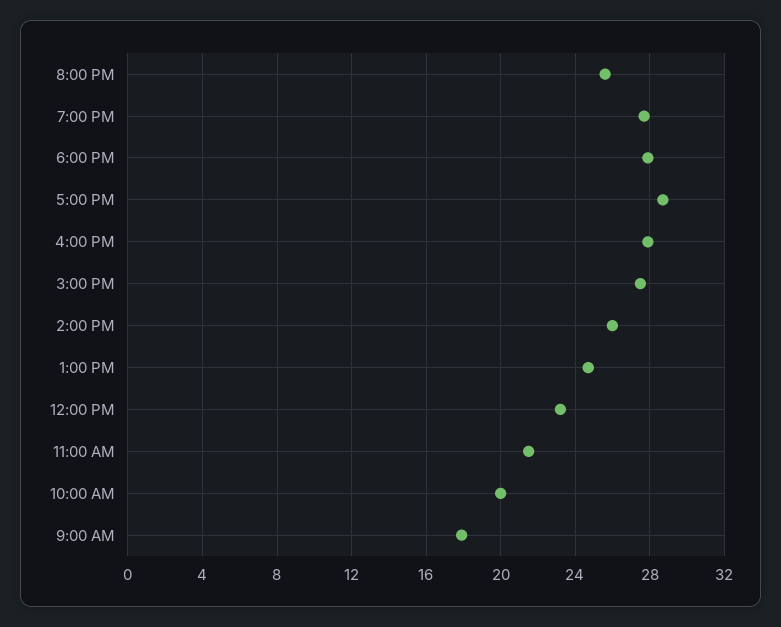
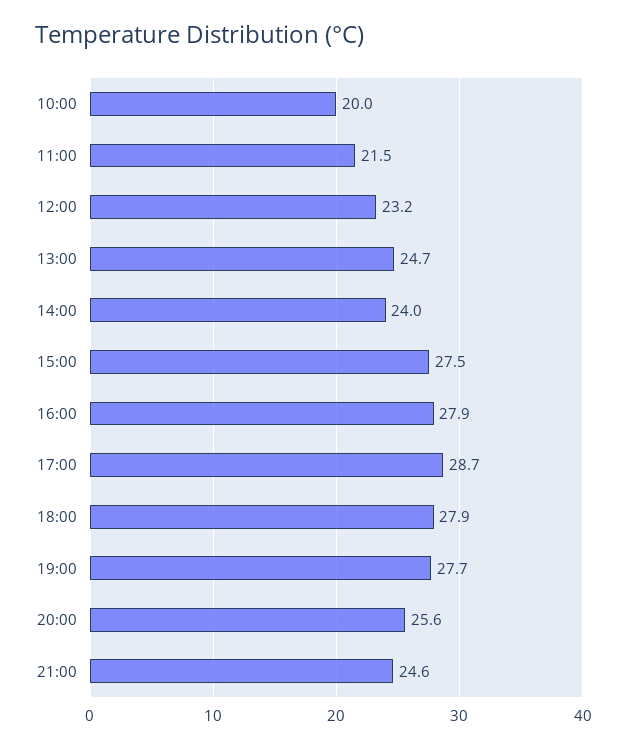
2:00 PM: 26 -> 24
9:00 AM: 18 -> none
21:00: none -> 24.6

